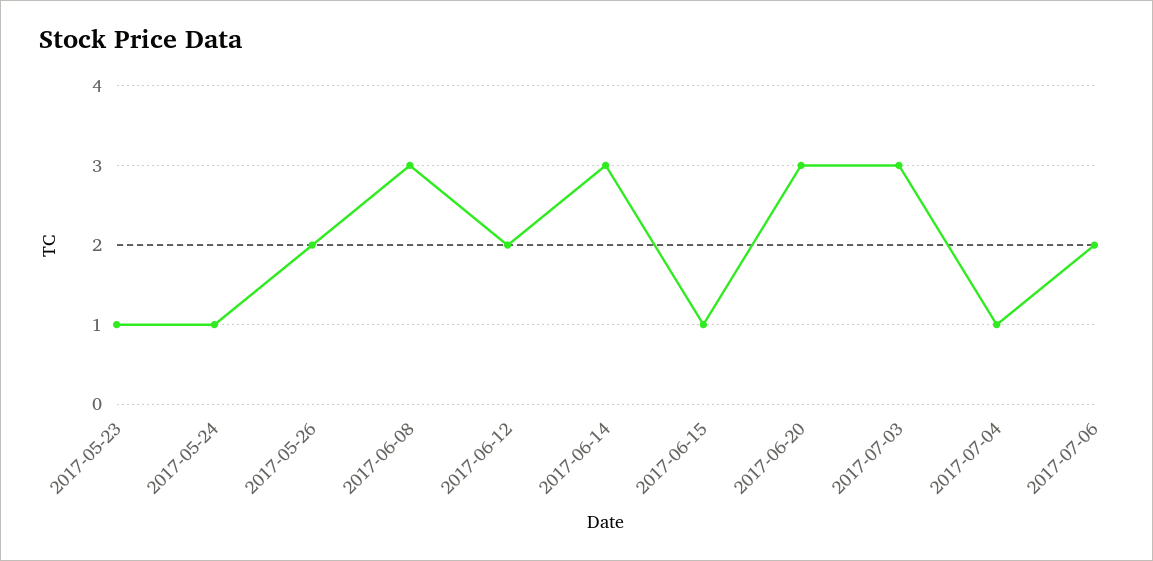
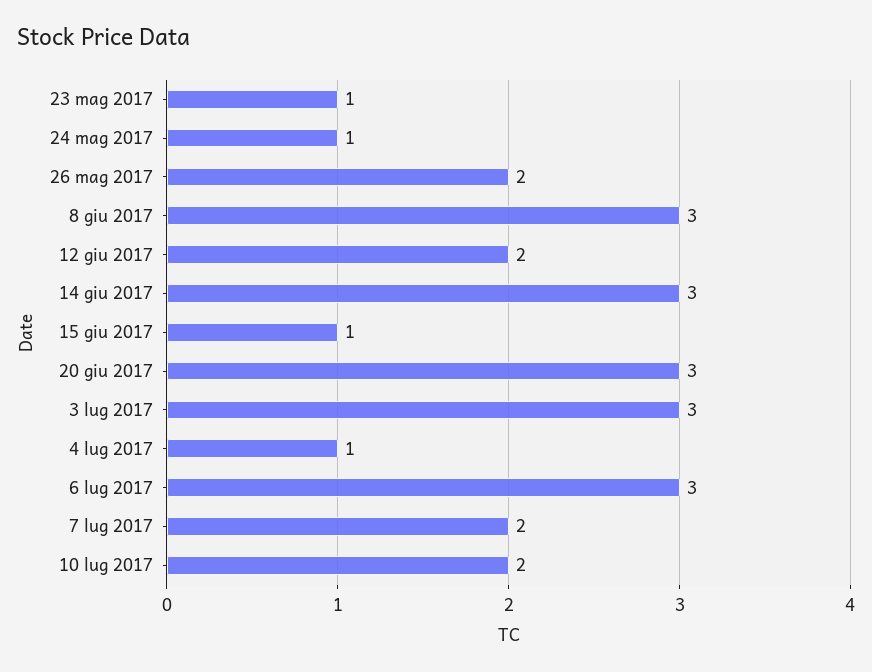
2017-07-06: 2 -> 3
7 lug 2017: none -> 2
10 lug 2017: none -> 2

